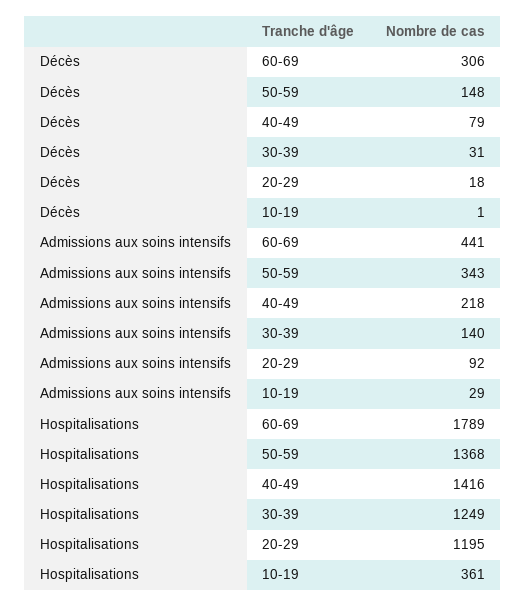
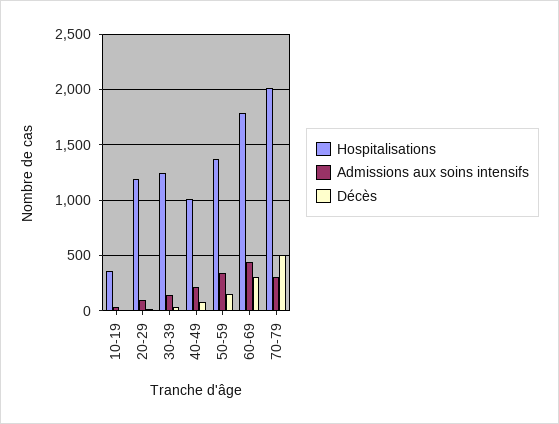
Hospitalisations, 40-49: 1416 -> 1000
Hospitalisations, 70-79: none -> 2000
Admissions aux soins intensifs, 70-79: none -> 300
Décès, 70-79: none -> 500

